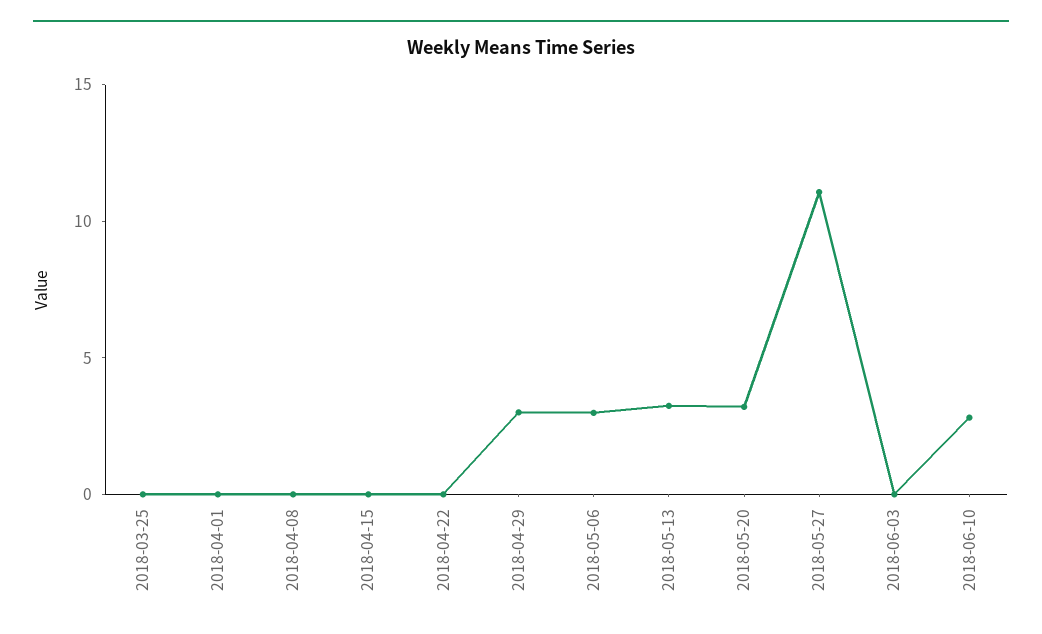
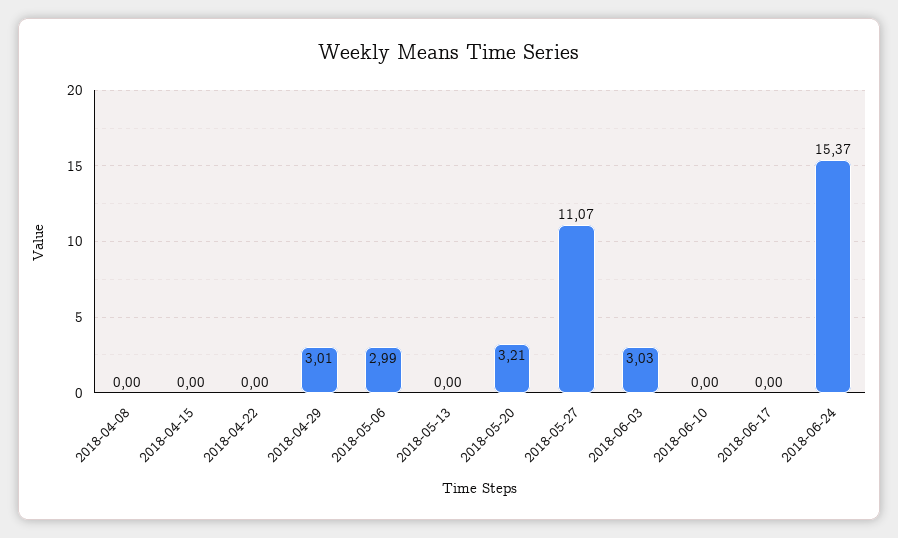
2018-03-25: 0 -> none
2018-04-01: 0 -> none
2018-05-13: 3 -> 0
2018-06-03: 0 -> 3.03
2018-06-10: 3 -> 0
2018-06-17: none -> 0
2018-06-24: none -> 15.37

